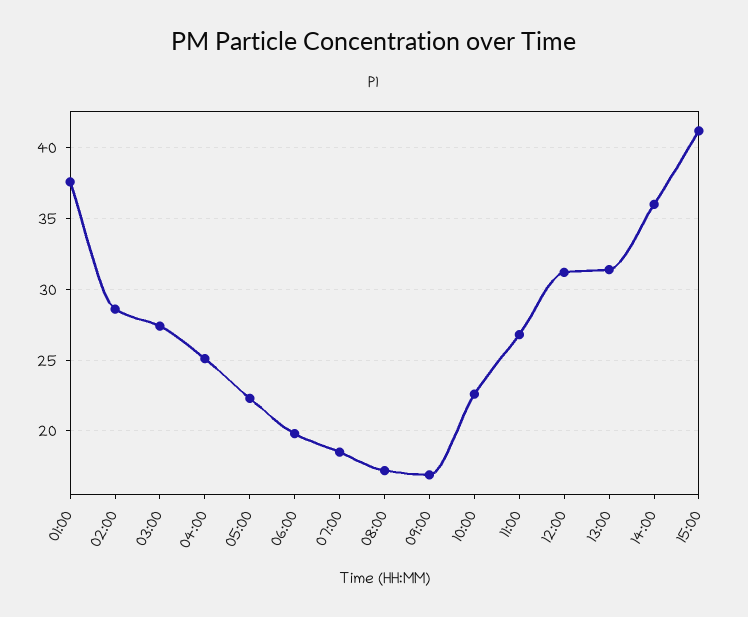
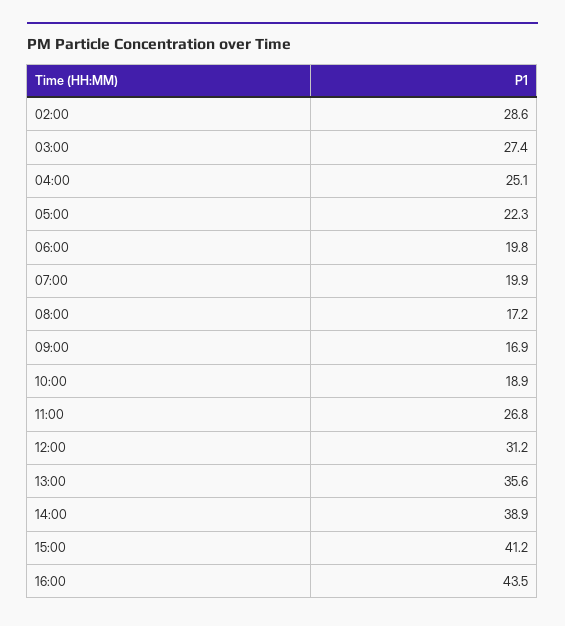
01:00: 37.5 -> none
07:00: 18.5 -> 19.9
10:00: 22.5 -> 18.9
13:00: 31.5 -> 35.6
14:00: 36 -> 38.9
16:00: none -> 43.5

